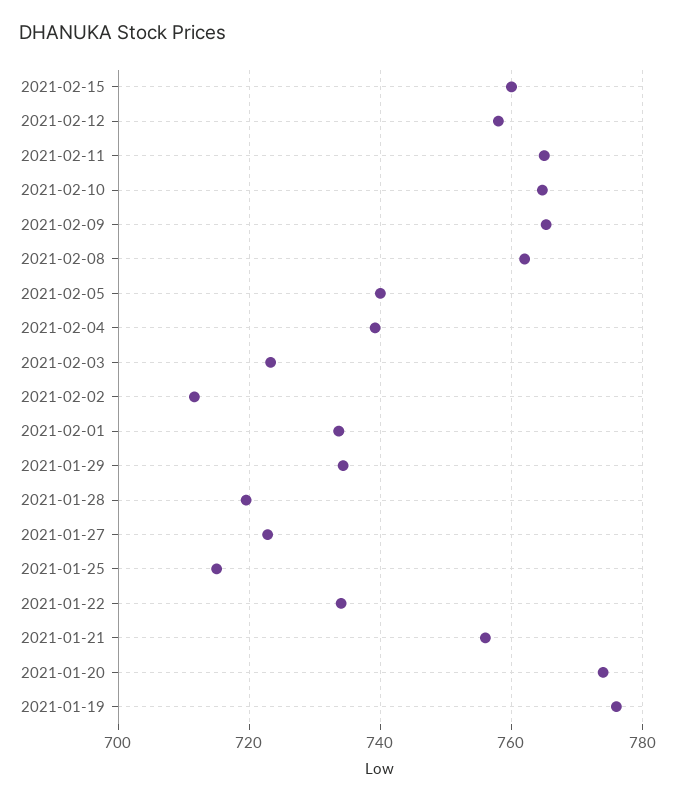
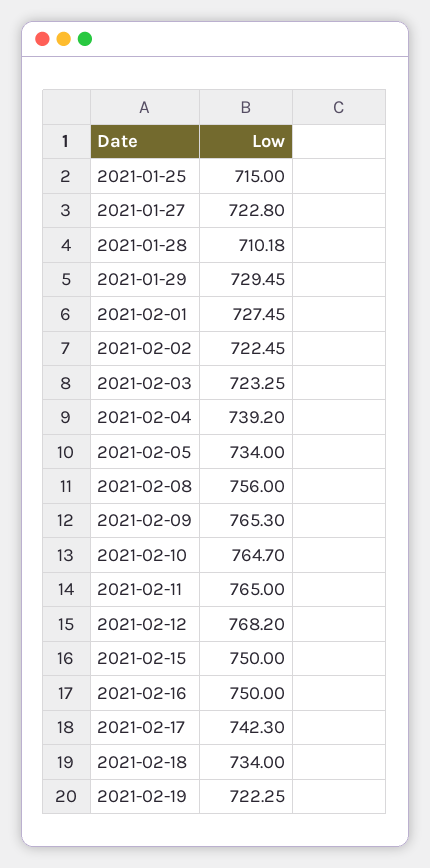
2021-02-15: 760 -> 750
2021-02-12: 758 -> 768.2
2021-02-08: 762 -> 756
2021-02-05: 740 -> 734
2021-02-02: 712 -> 722.45
2021-02-01: 734 -> 727.45
2021-01-29: 734 -> 729.45
2021-01-28: 720 -> 710.18
2021-01-22: 734 -> none
2021-01-21: 756 -> none
2021-01-20: 774 -> none
2021-01-19: 776 -> none
2021-02-16: none -> 750
2021-02-17: none -> 742.3
2021-02-18: none -> 734
2021-02-19: none -> 722.25

